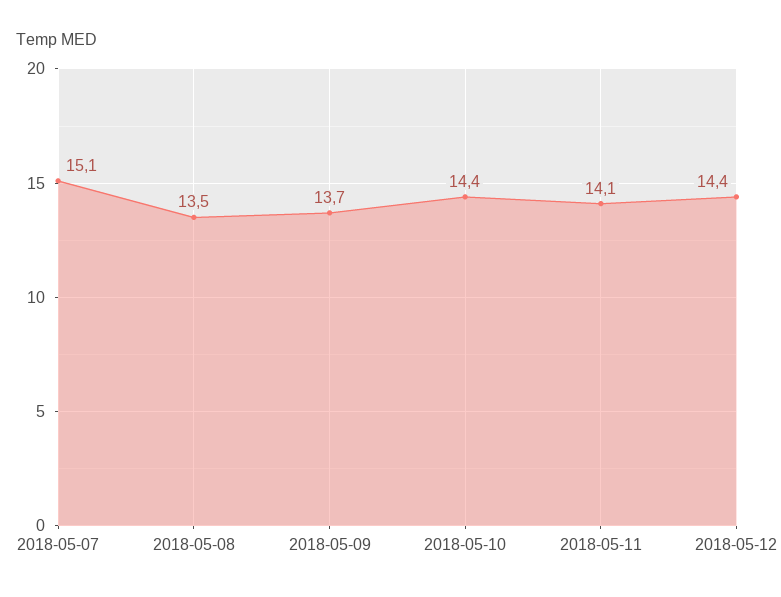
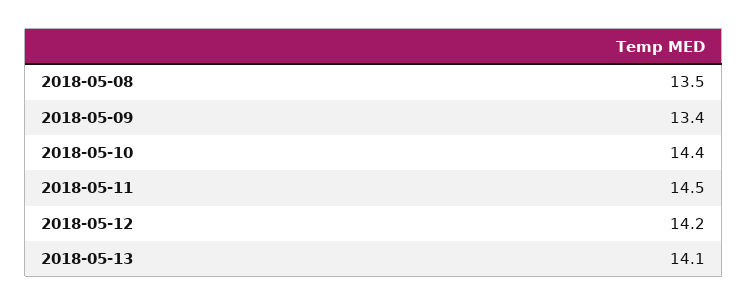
2018-05-07: 15.1 -> none
2018-05-09: 13.7 -> 13.4
2018-05-11: 14.1 -> 14.5
2018-05-12: 14.4 -> 14.2
2018-05-13: none -> 14.1

